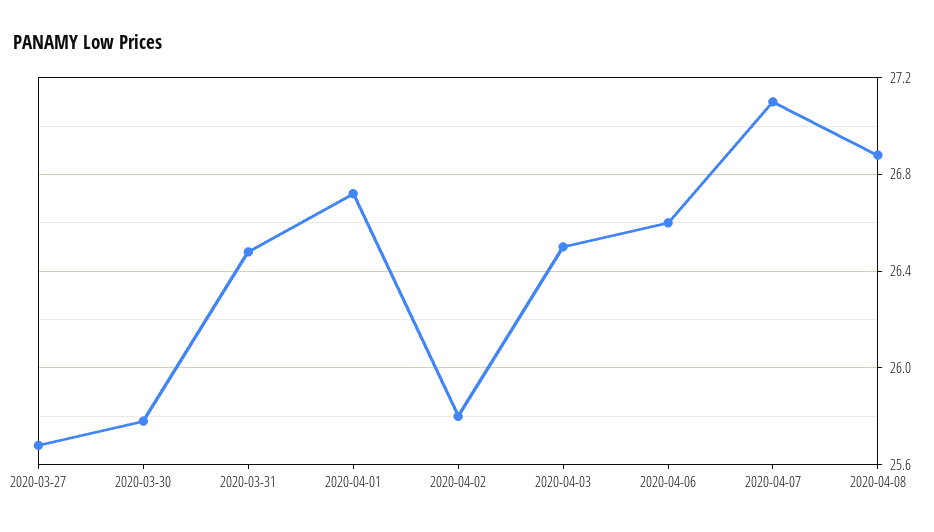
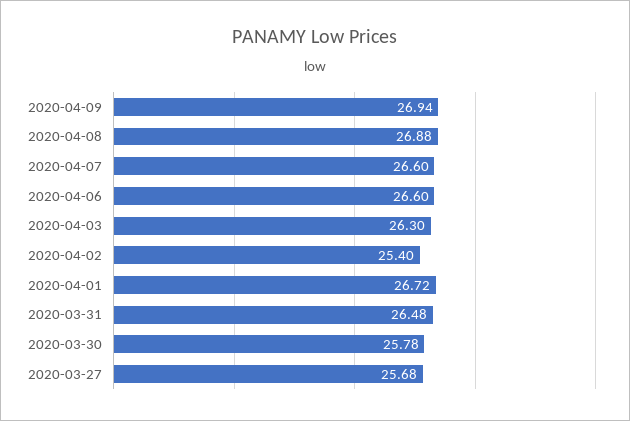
2020-04-02: 25.8 -> 25.4
2020-04-03: 26.5 -> 26.3
2020-04-07: 27.1 -> 26.6
2020-04-09: none -> 26.94

